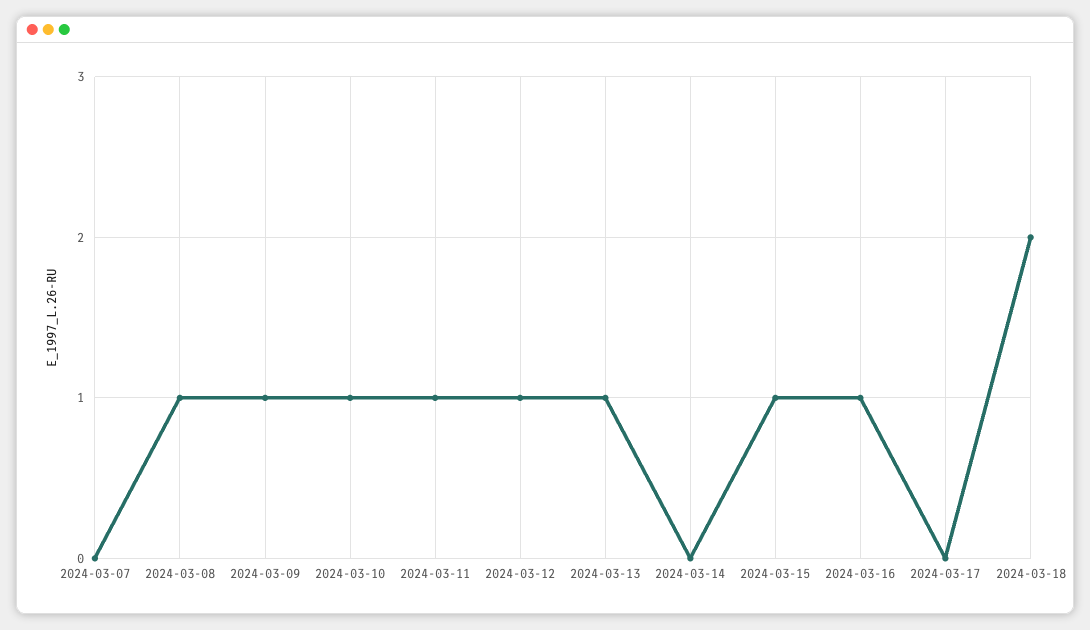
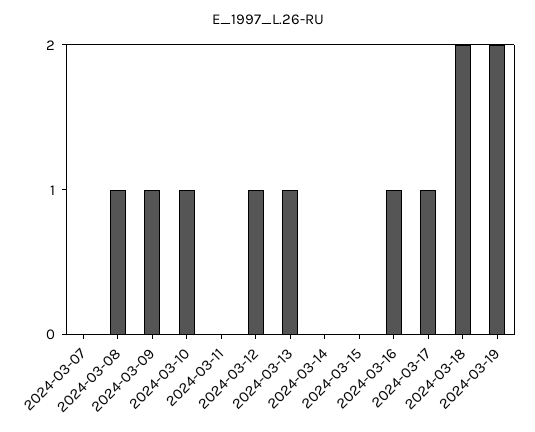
2024-03-11: 1 -> 0
2024-03-15: 1 -> 0
2024-03-17: 0 -> 1
2024-03-19: none -> 2

